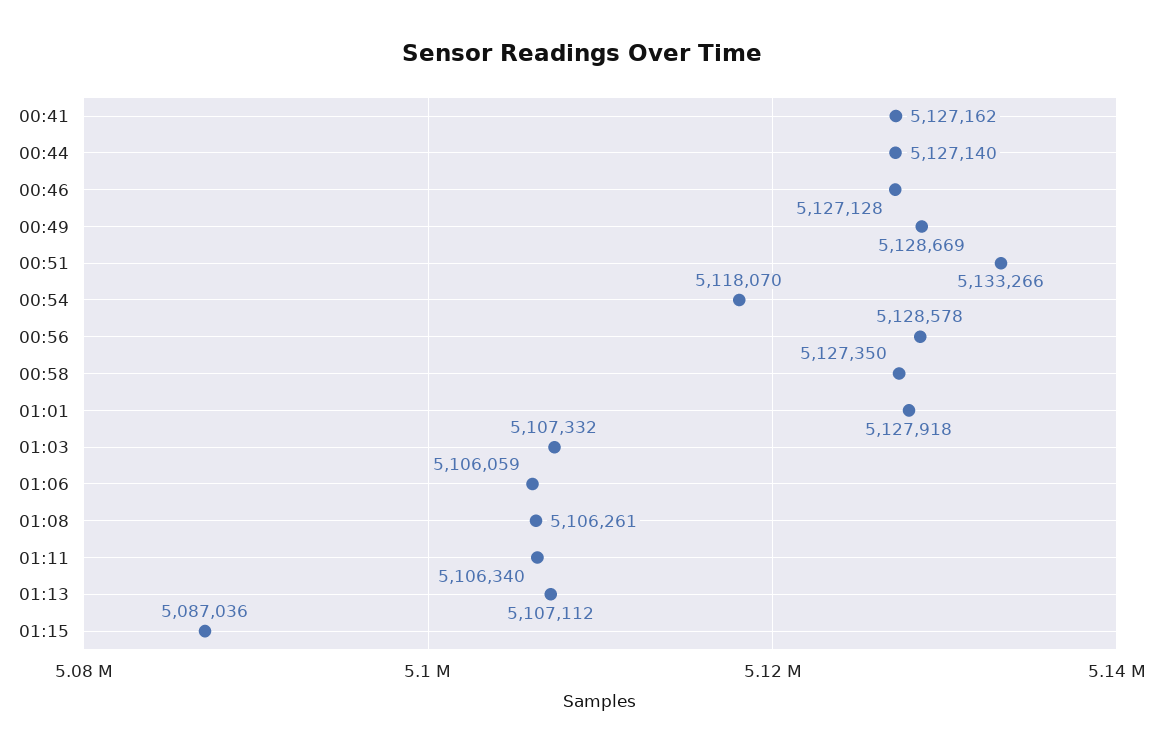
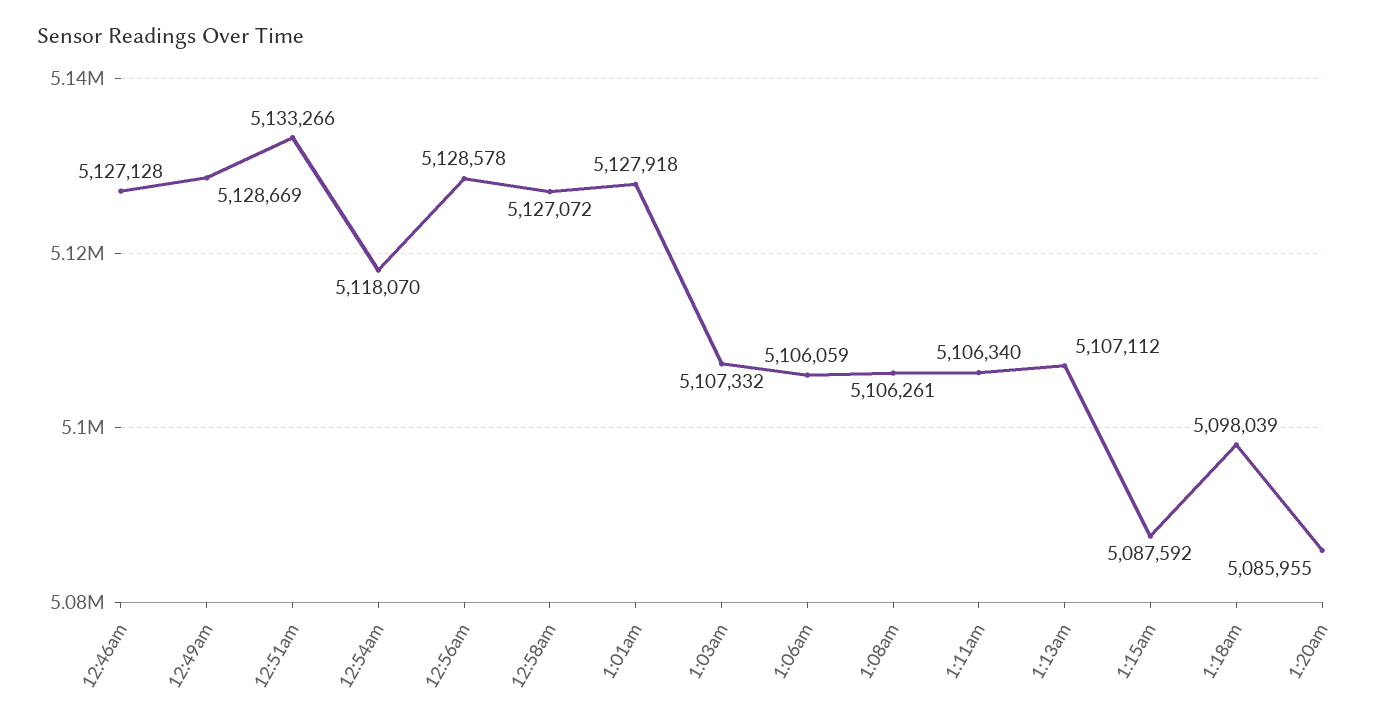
00:41: 5127162 -> none
00:44: 5127140 -> none
00:58: 5127350 -> 5127072
01:15: 5087036 -> 5087592
1:18am: none -> 5098039
1:20am: none -> 5085955

